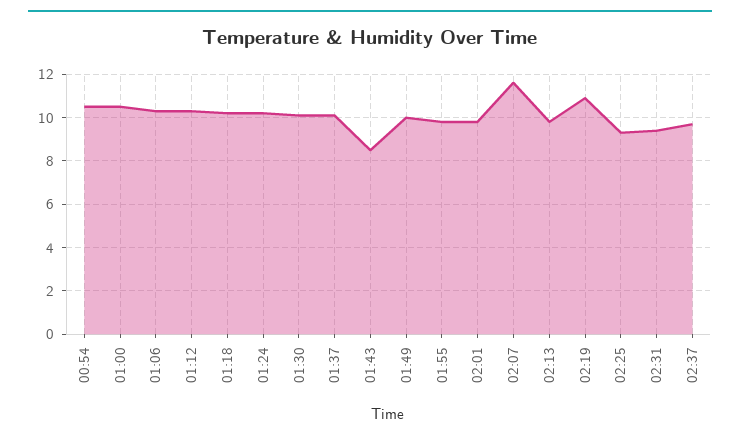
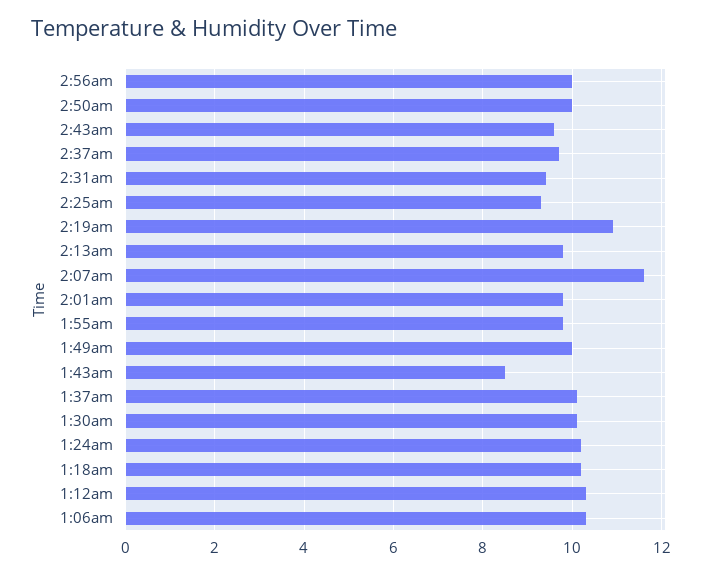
00:54: 10.5 -> none
01:00: 10.5 -> none
2:56am: none -> 10
2:50am: none -> 10
2:43am: none -> 9.5

